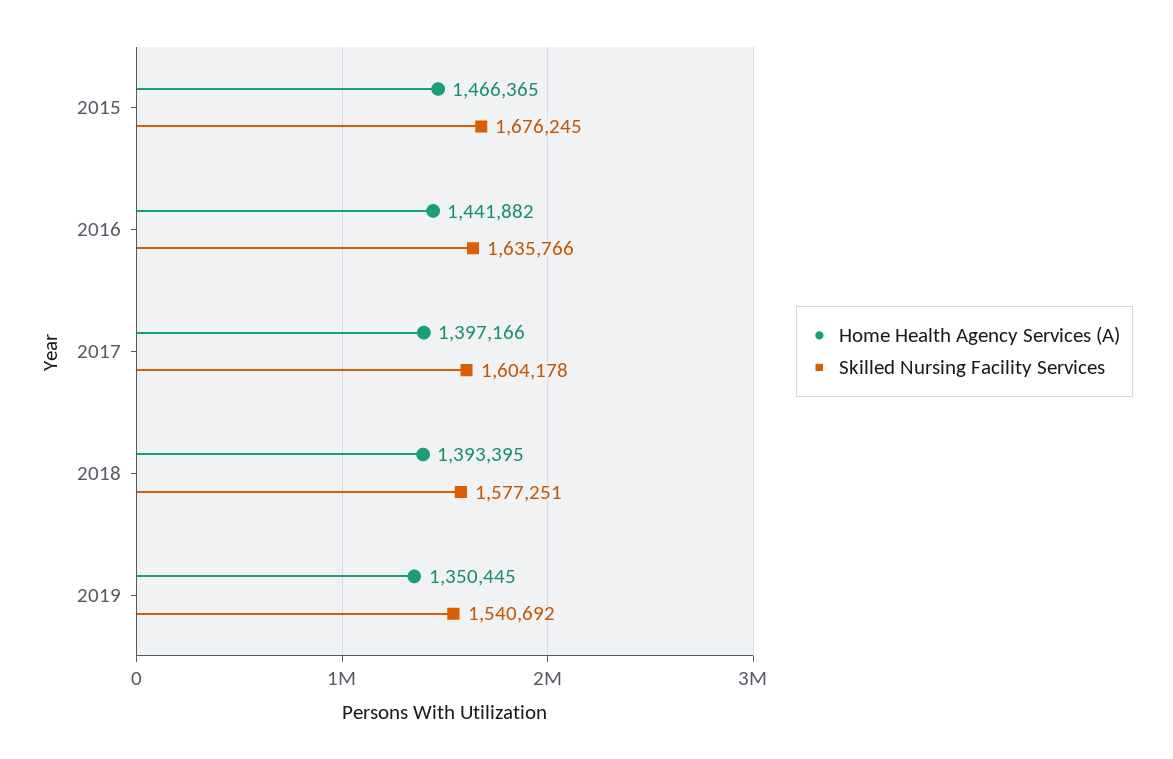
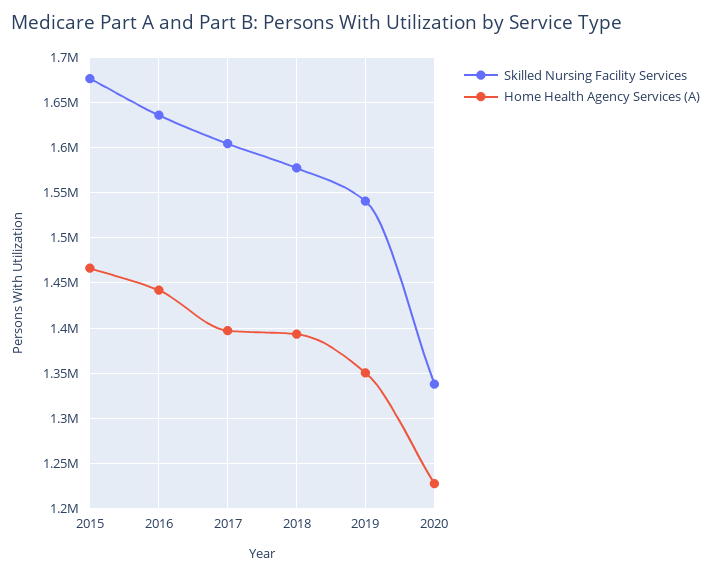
Skilled Nursing Facility Services, 2020: none -> 1340000
Home Health Agency Services (A), 2020: none -> 1230000

